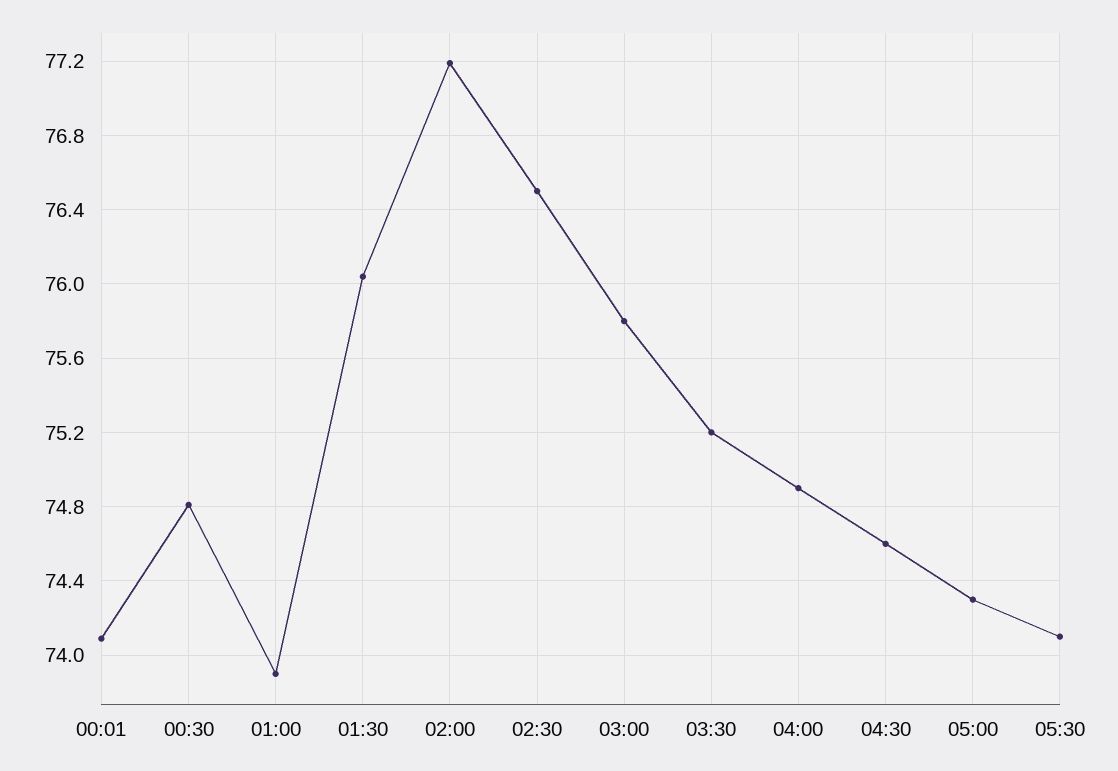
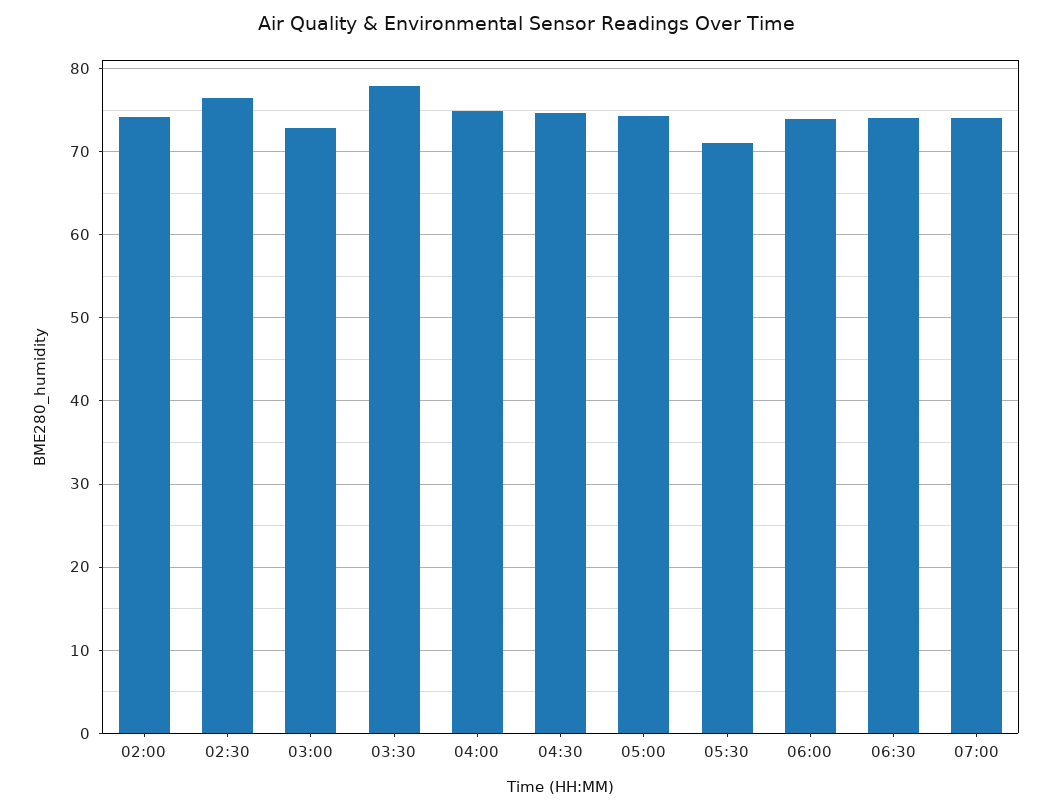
00:01: 74.1 -> none
00:30: 74.8 -> none
01:00: 73.9 -> none
01:30: 76.05 -> none
02:00: 77.2 -> 74
03:00: 75.8 -> 73
03:30: 75.2 -> 78
05:30: 74.1 -> 71
06:00: none -> 74
06:30: none -> 74
07:00: none -> 74

